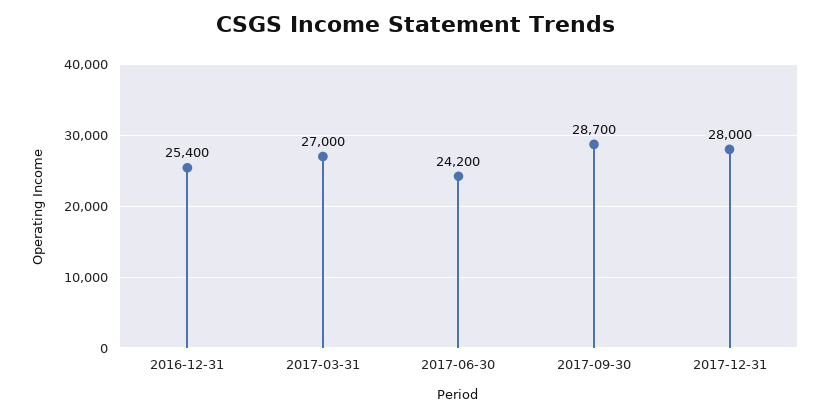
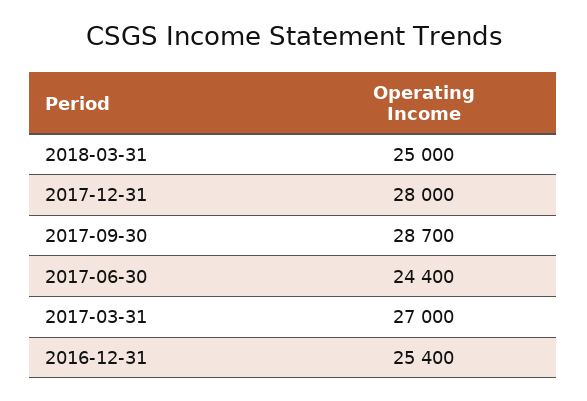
2017-06-30: 24200 -> 24400
2018-03-31: none -> 25000

